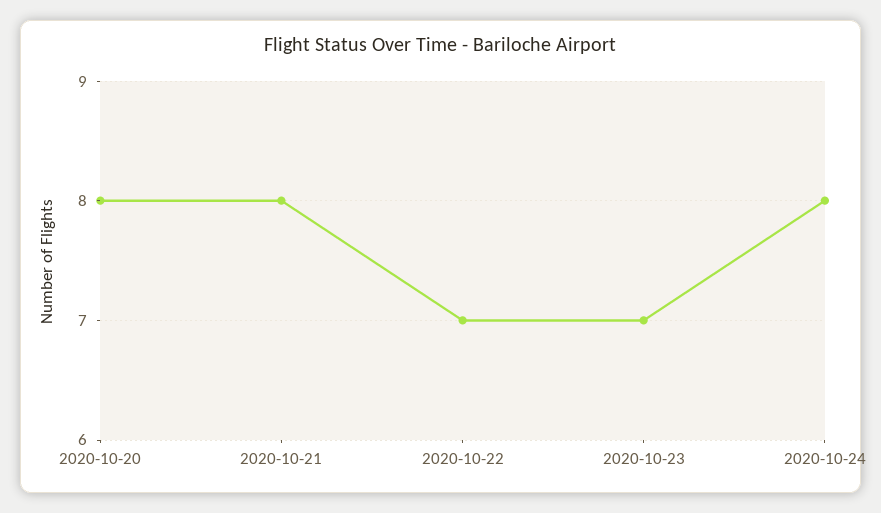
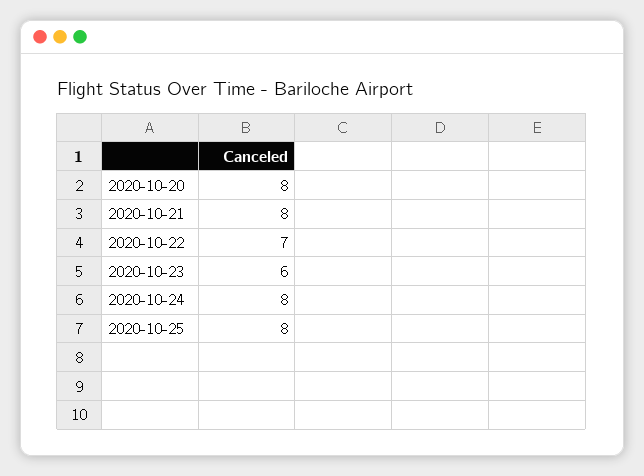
2020-10-23: 7 -> 6
2020-10-25: none -> 8

